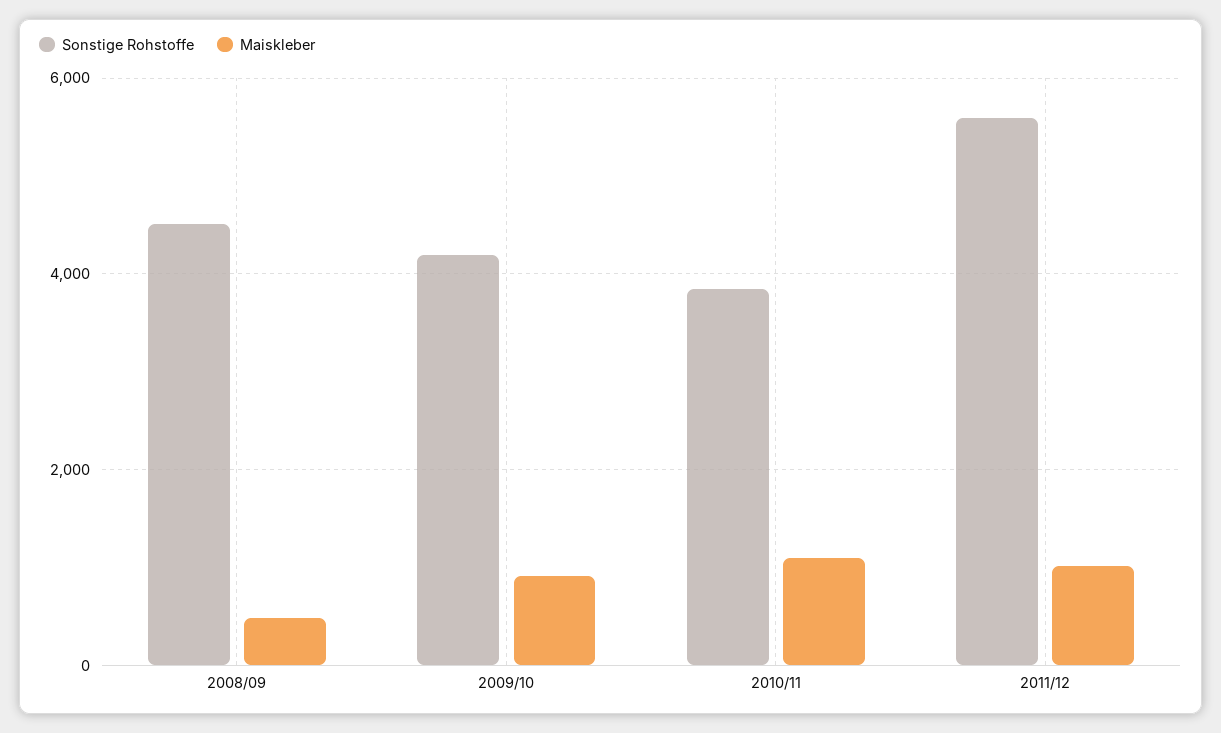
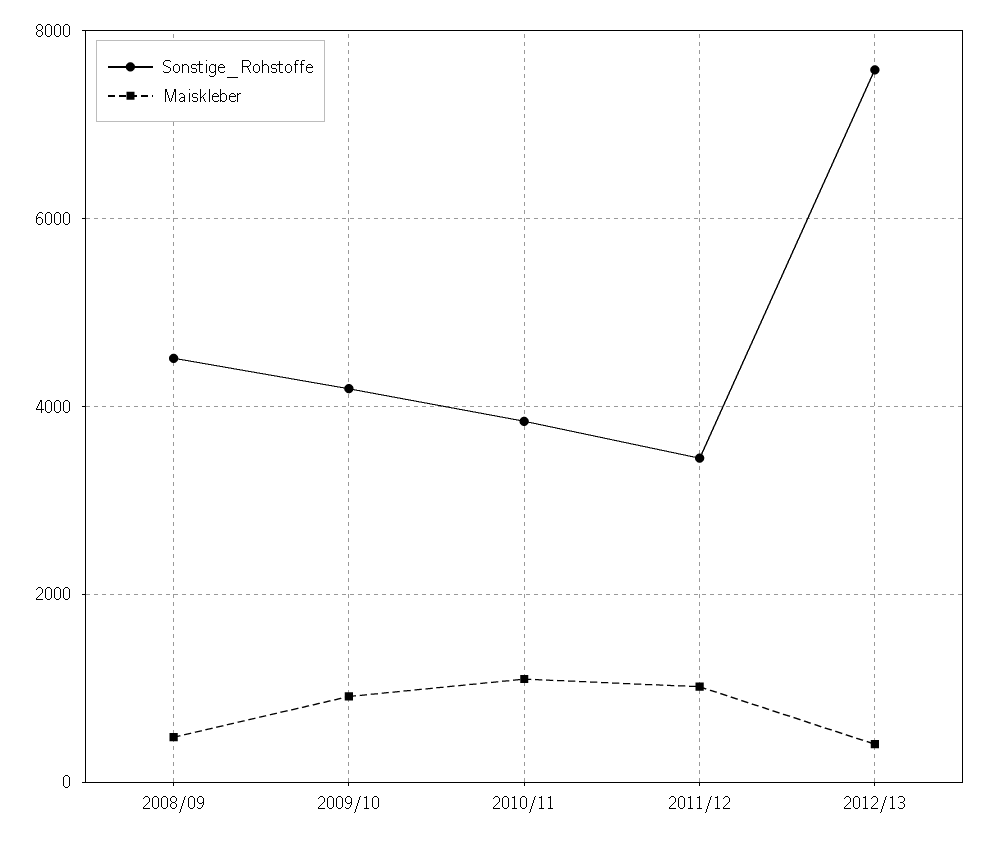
Sonstige Rohstoffe, 2011/12: 5600 -> 3400
Sonstige Rohstoffe, 2012/13: none -> 7600
Maiskleber, 2012/13: none -> 400

